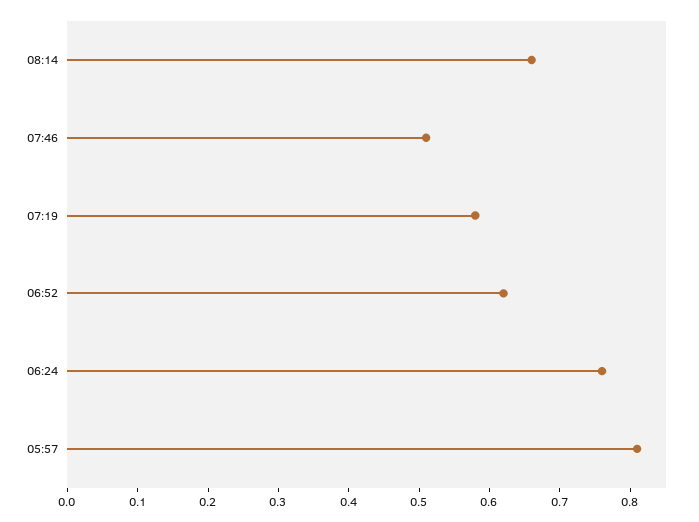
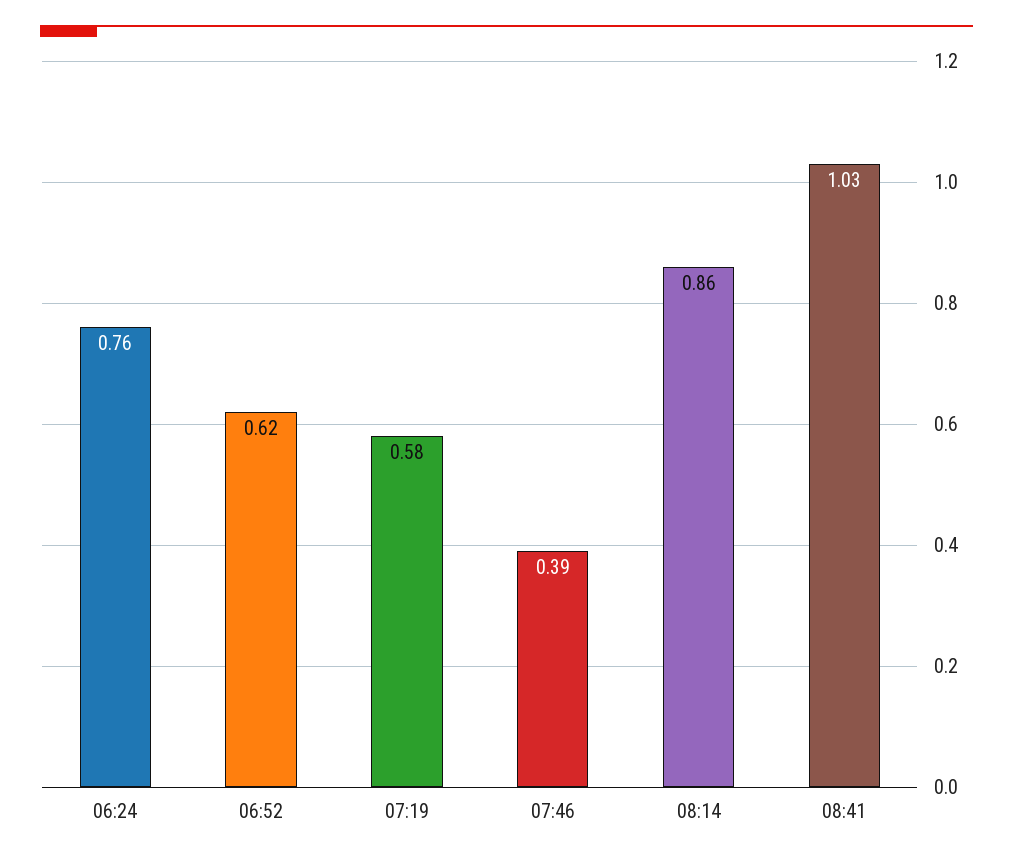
08:14: 0.65 -> 0.86
07:46: 0.5 -> 0.39
05:57: 0.8 -> none
08:41: none -> 1.03

